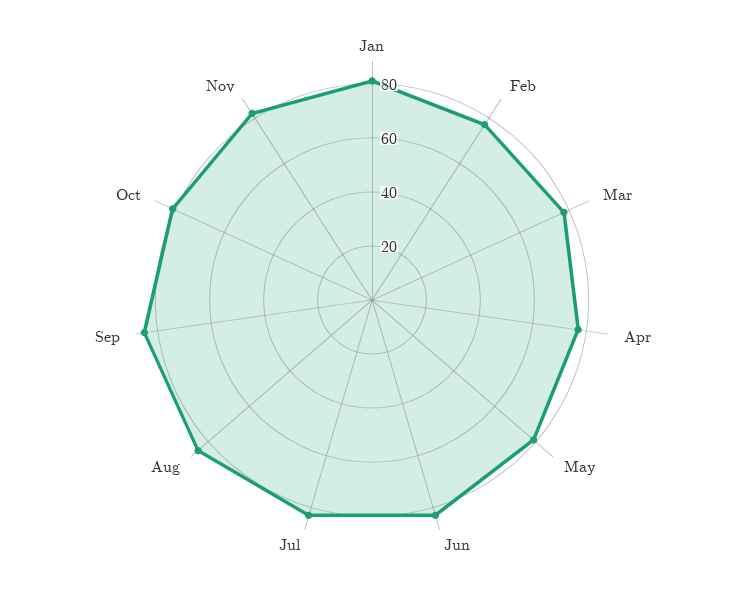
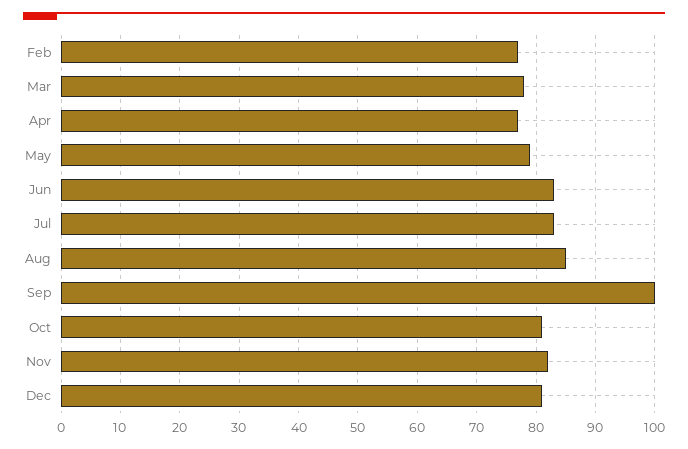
Jan: 80 -> none
Sep: 85 -> 100
Dec: none -> 80

